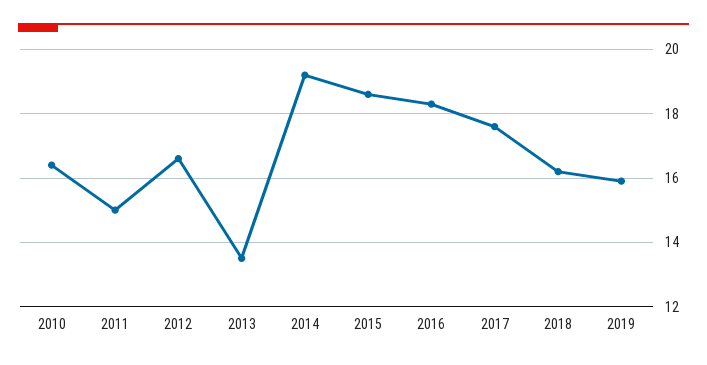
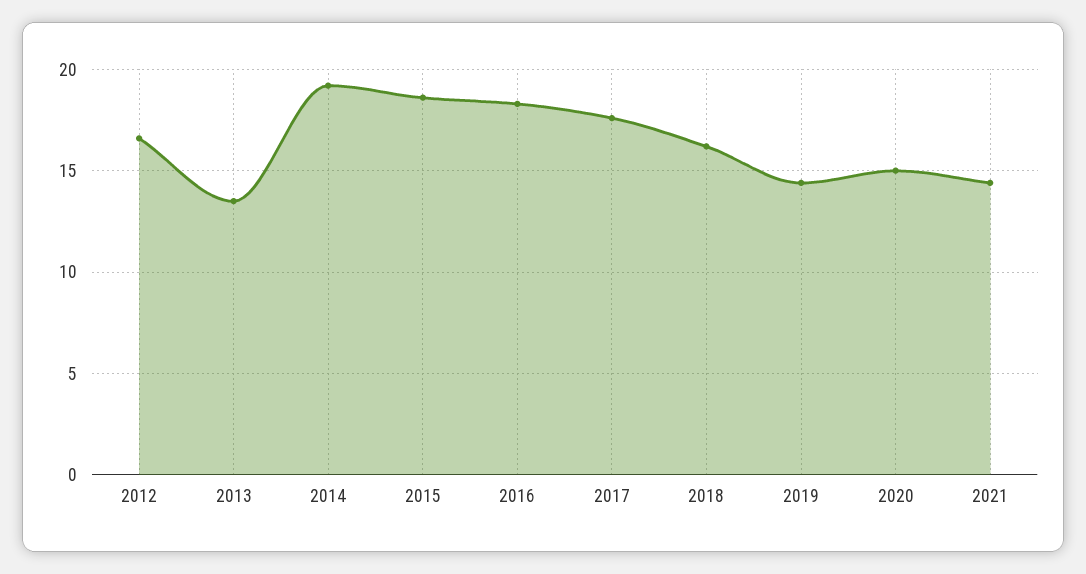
2010: 16.5 -> none
2011: 15 -> none
2019: 16 -> 14.5
2020: none -> 15
2021: none -> 14.5

